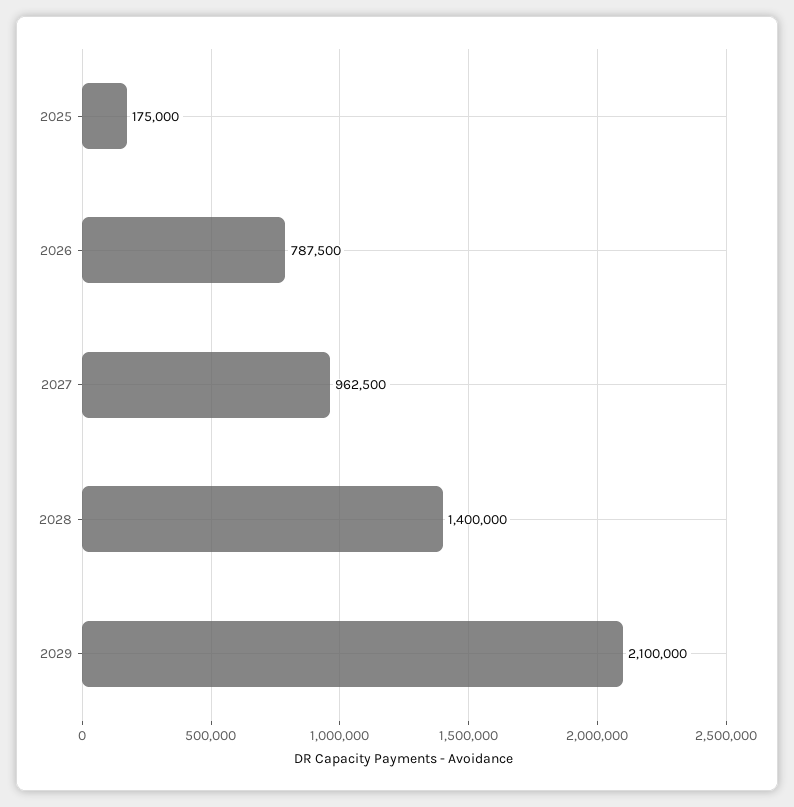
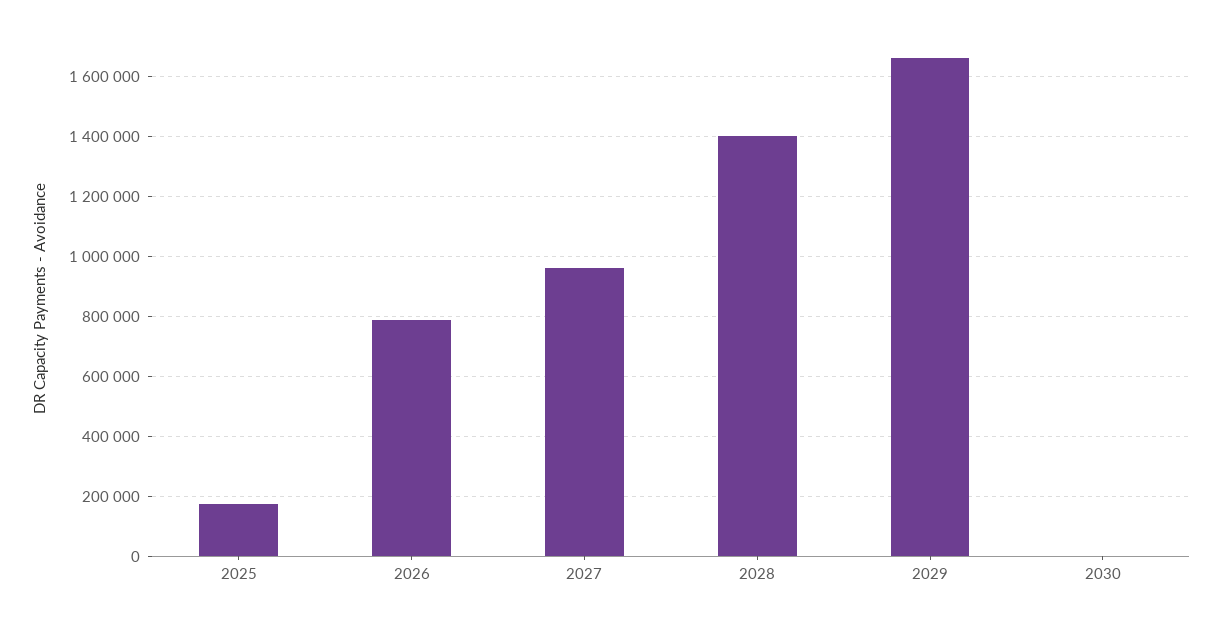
2029: 2100000 -> 1660000
2030: none -> 0

